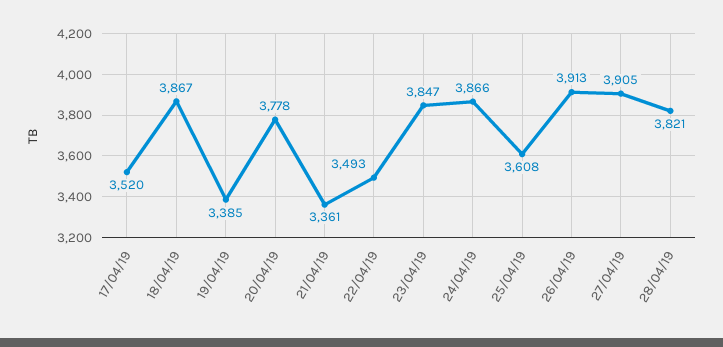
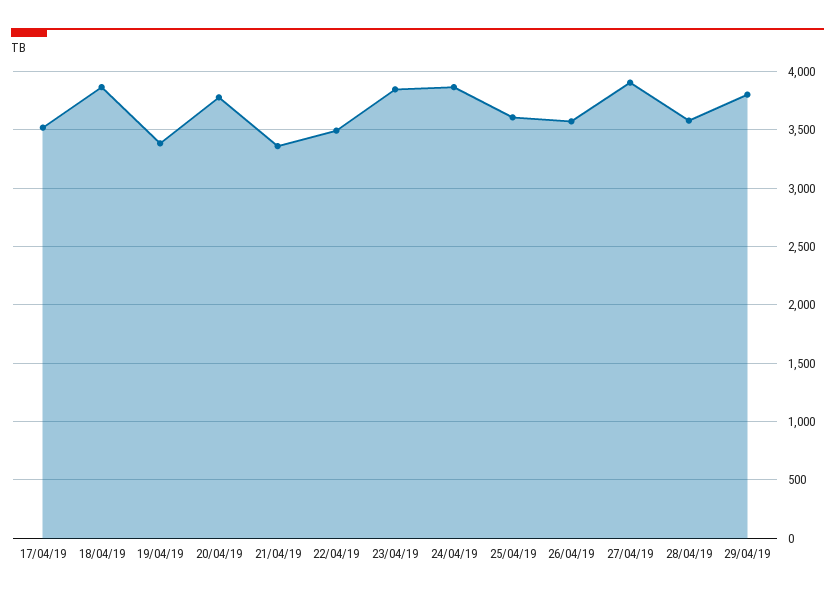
26/04/19: 3913 -> 3600
28/04/19: 3821 -> 3600
29/04/19: none -> 3800

